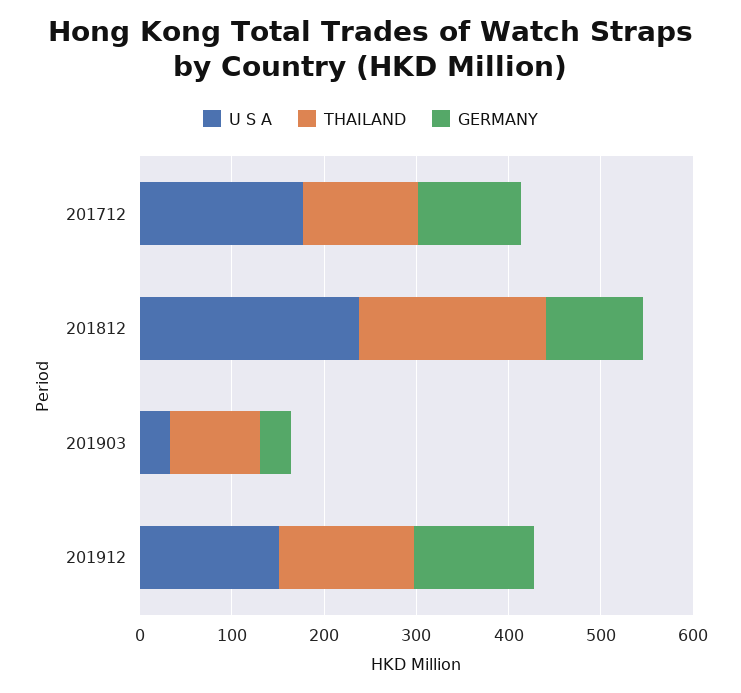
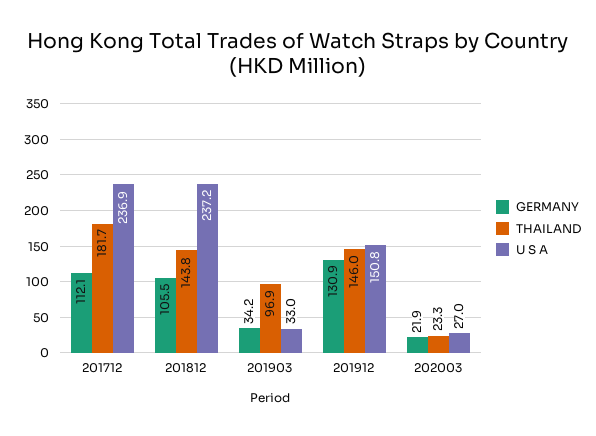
U S A, 201712: 180 -> 236.9
THAILAND, 201712: 120 -> 181.7
THAILAND, 201812: 200 -> 143.8
GERMANY, 202003: none -> 21.9
THAILAND, 202003: none -> 23.3
U S A, 202003: none -> 27

